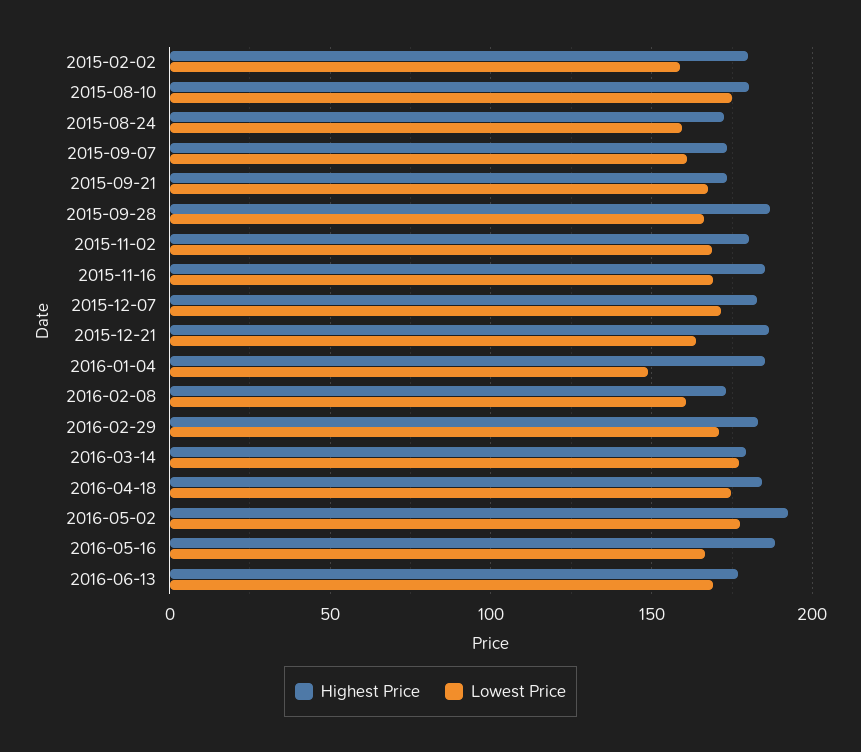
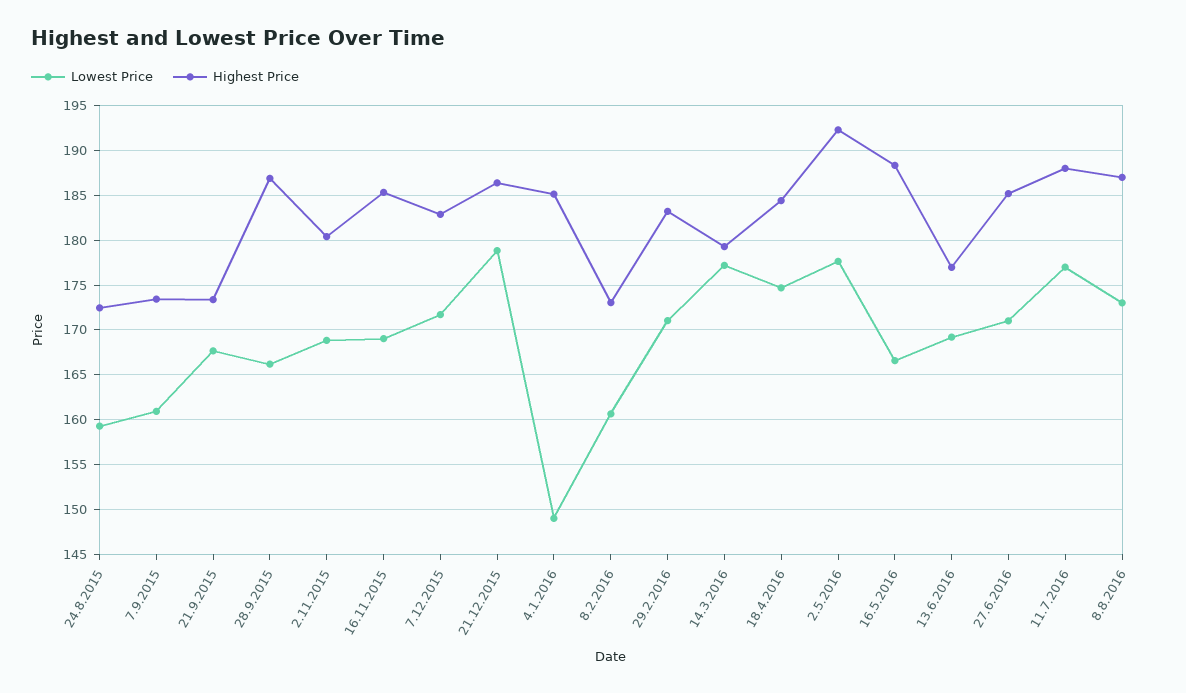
Highest Price, 2015-02-02: 180 -> none
Lowest Price, 2015-02-02: 160 -> none
Highest Price, 2015-08-10: 180 -> none
Lowest Price, 2015-08-10: 175 -> none
Lowest Price, 2015-12-21: 165 -> 179
Lowest Price, 27.6.2016: none -> 171
Highest Price, 27.6.2016: none -> 185
Lowest Price, 11.7.2016: none -> 177
Highest Price, 11.7.2016: none -> 188
Lowest Price, 8.8.2016: none -> 173
Highest Price, 8.8.2016: none -> 187

